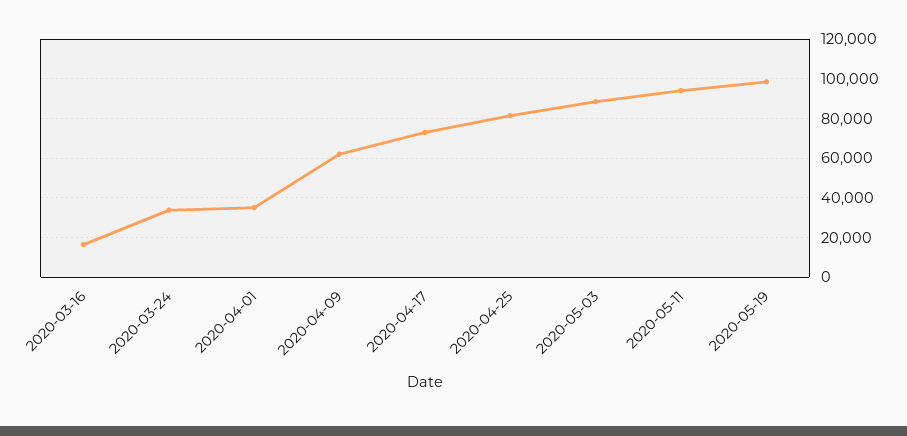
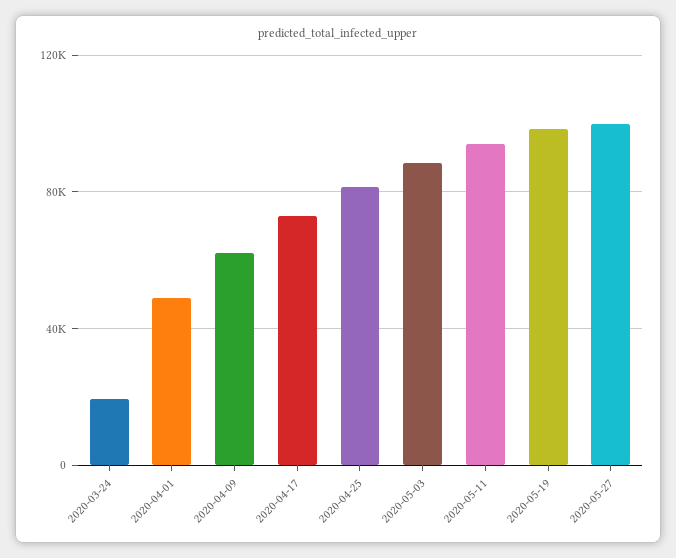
2020-03-16: 15000 -> none
2020-03-24: 35000 -> 20000
2020-04-01: 35000 -> 50000
2020-05-27: none -> 100000

